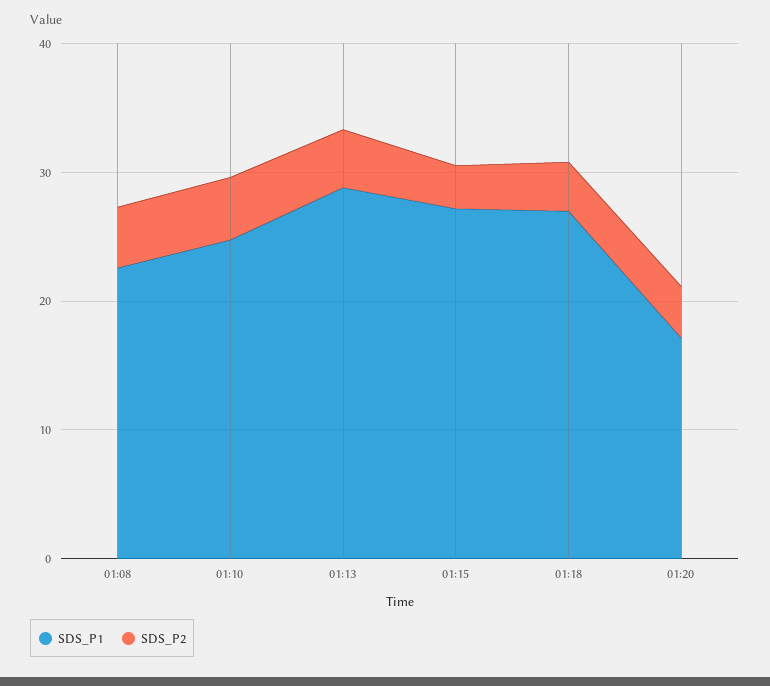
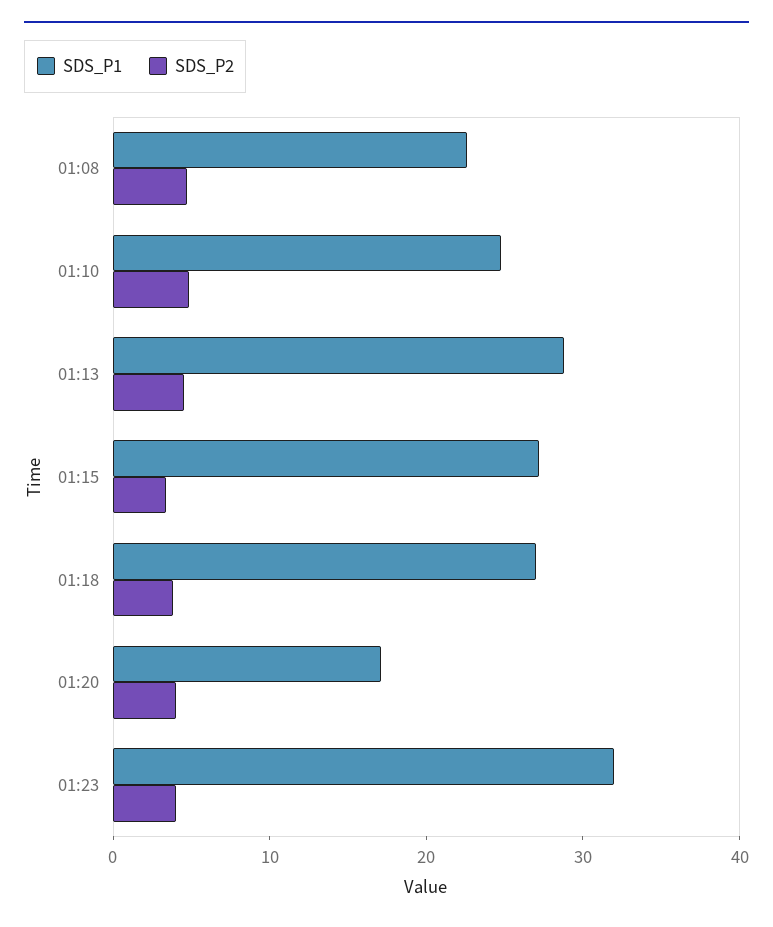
SDS_P1, 01:23: none -> 32
SDS_P2, 01:23: none -> 4

